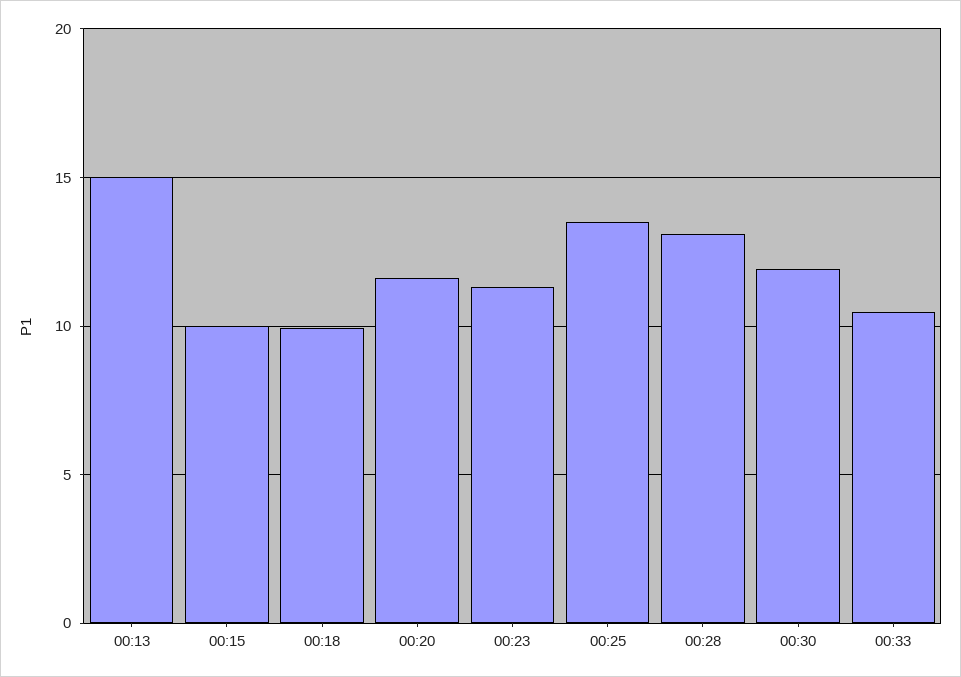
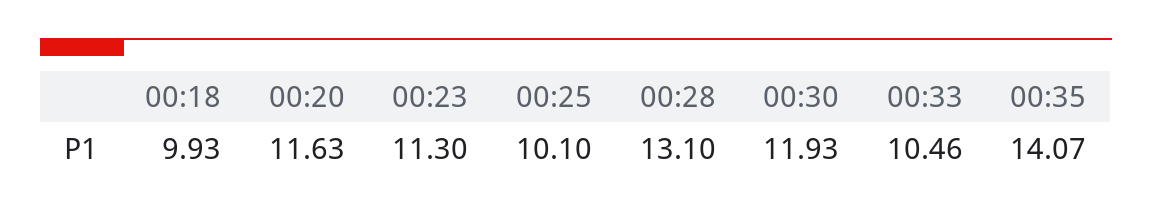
00:13: 15 -> none
00:15: 10 -> none
00:25: 13.5 -> 10.1
00:35: none -> 14.07

